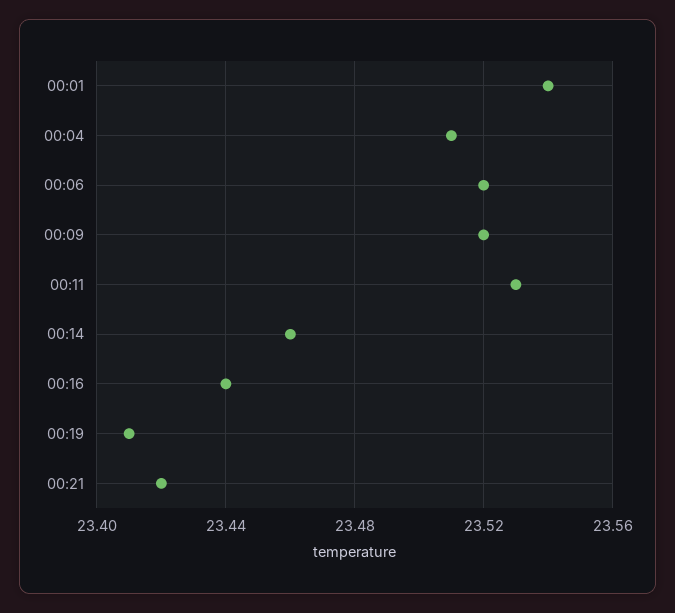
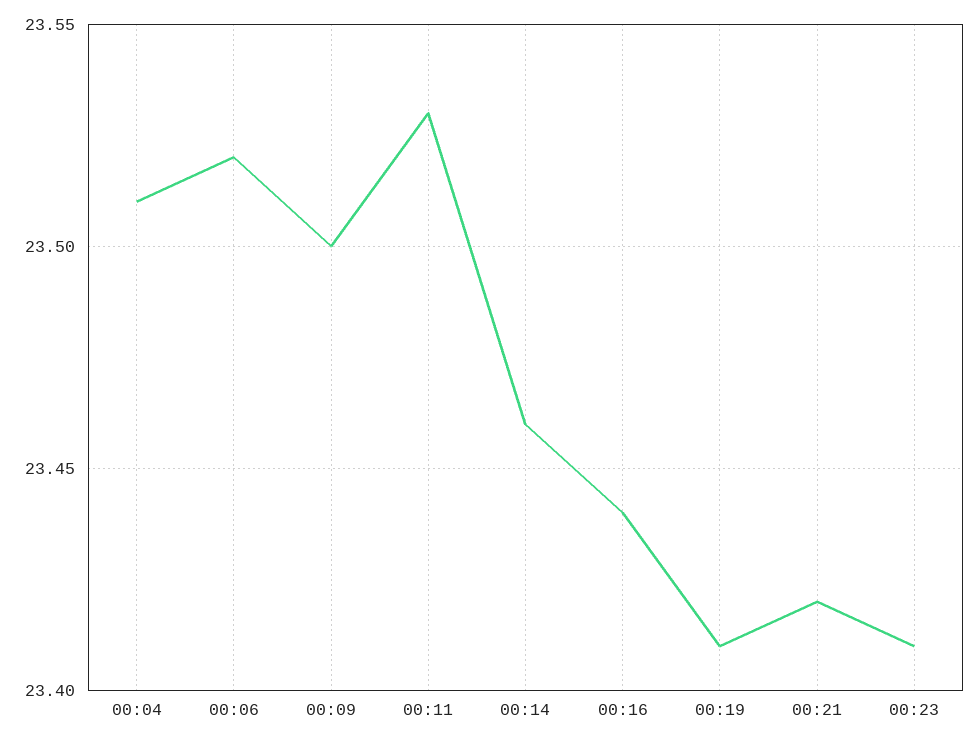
00:01: 23.54 -> none
00:09: 23.52 -> 23.5
00:23: none -> 23.41

